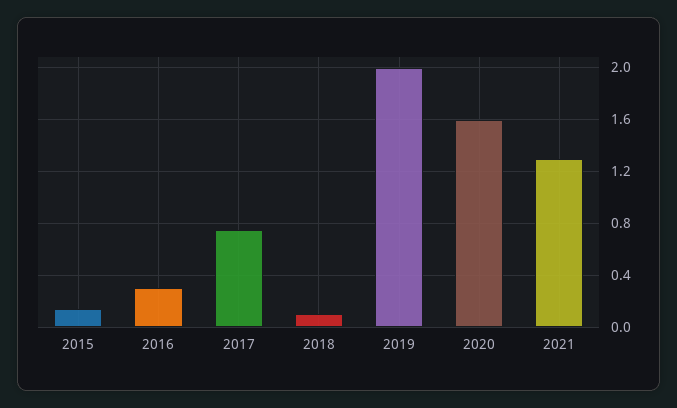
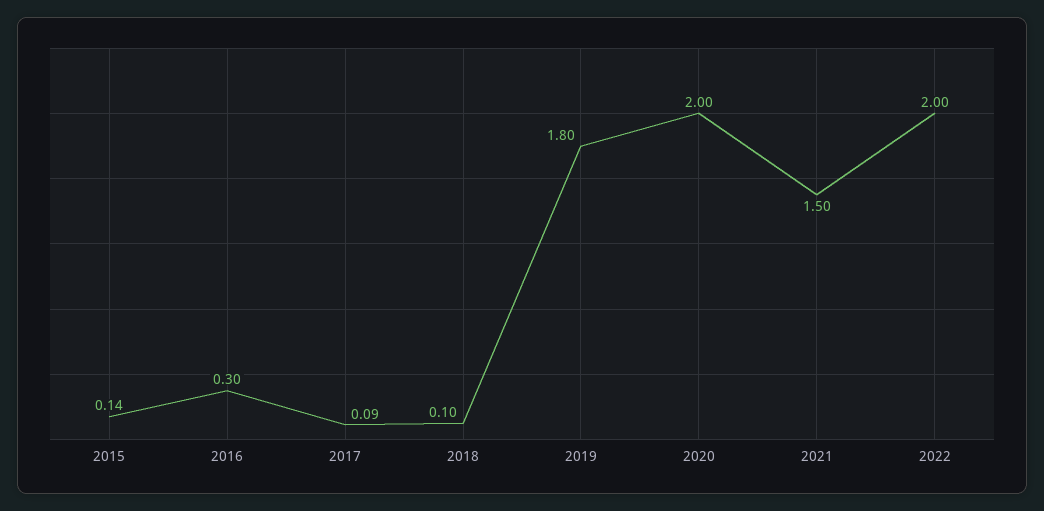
2017: 0.75 -> 0.09
2019: 2 -> 1.8
2020: 1.6 -> 2
2021: 1.3 -> 1.5
2022: none -> 2

